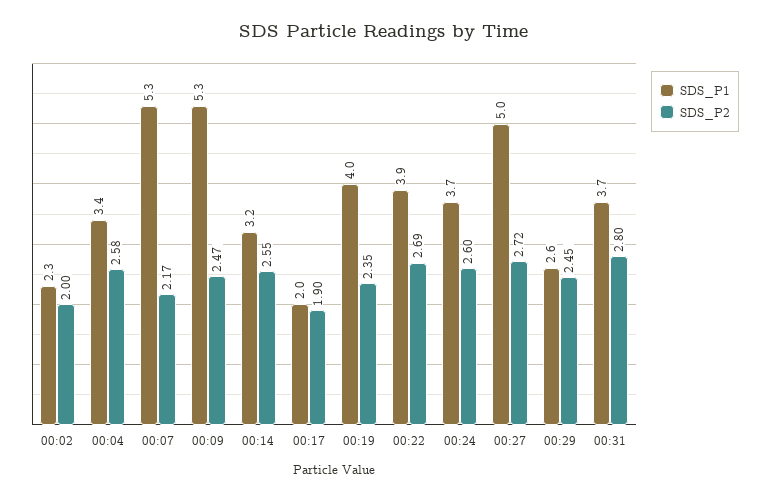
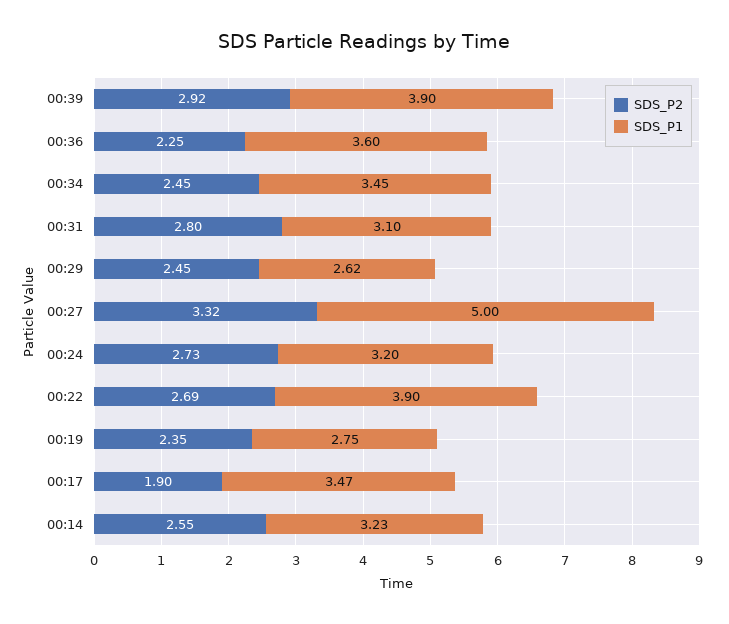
SDS_P1, 00:02: 2.3 -> none
SDS_P2, 00:02: 2 -> none
SDS_P1, 00:04: 3.4 -> none
SDS_P2, 00:04: 2.58 -> none
SDS_P1, 00:07: 5.3 -> none
SDS_P2, 00:07: 2.17 -> none
SDS_P1, 00:09: 5.3 -> none
SDS_P2, 00:09: 2.47 -> none
SDS_P1, 00:17: 2 -> 3.47
SDS_P1, 00:19: 4 -> 2.75
SDS_P1, 00:24: 3.7 -> 3.2
SDS_P2, 00:24: 2.6 -> 2.73
SDS_P2, 00:27: 2.72 -> 3.32
SDS_P1, 00:31: 3.7 -> 3.1
SDS_P2, 00:39: none -> 2.92
SDS_P1, 00:39: none -> 3.9
SDS_P2, 00:36: none -> 2.25
SDS_P1, 00:36: none -> 3.6
SDS_P2, 00:34: none -> 2.45
SDS_P1, 00:34: none -> 3.45

